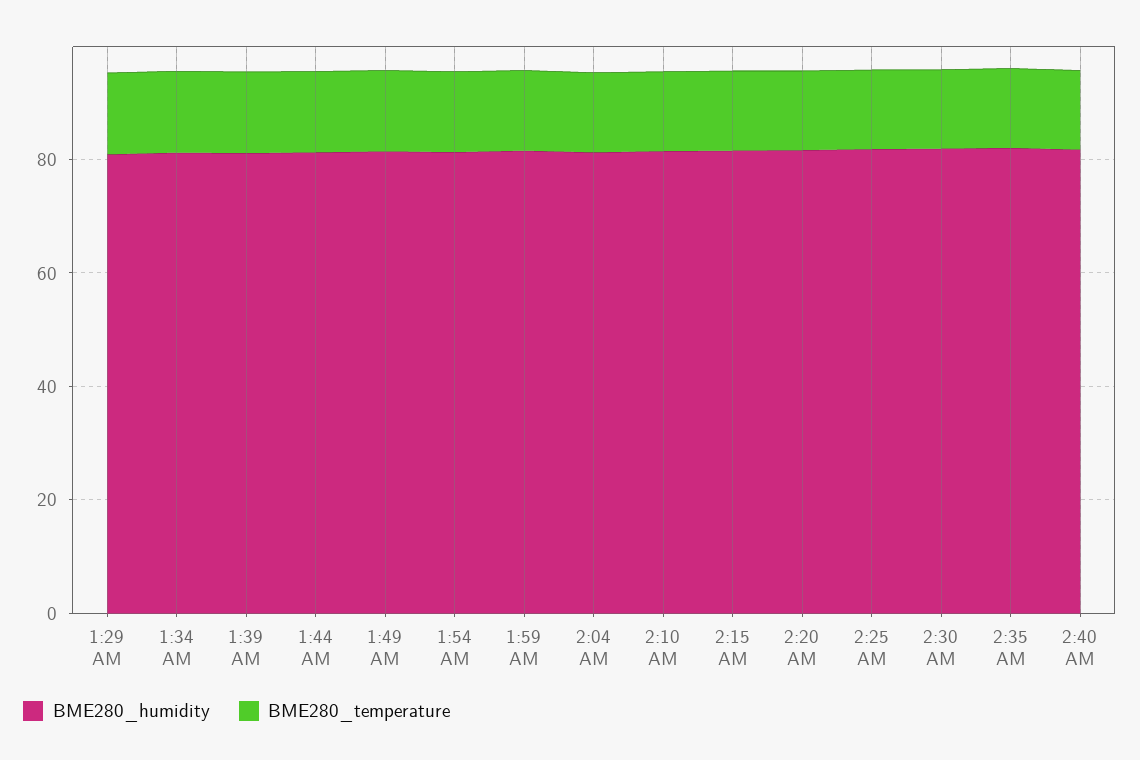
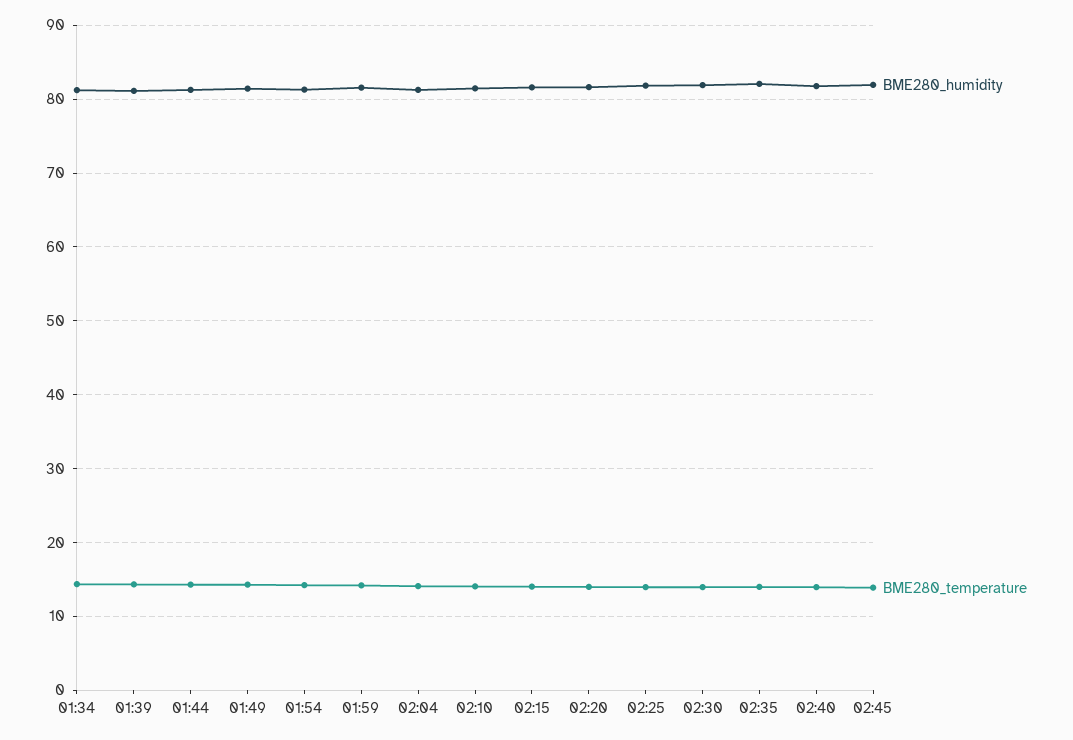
BME280_humidity, 1:29 AM: 80 -> none
BME280_temperature, 1:29 AM: 15 -> none
BME280_humidity, 02:45: none -> 82
BME280_temperature, 02:45: none -> 14

